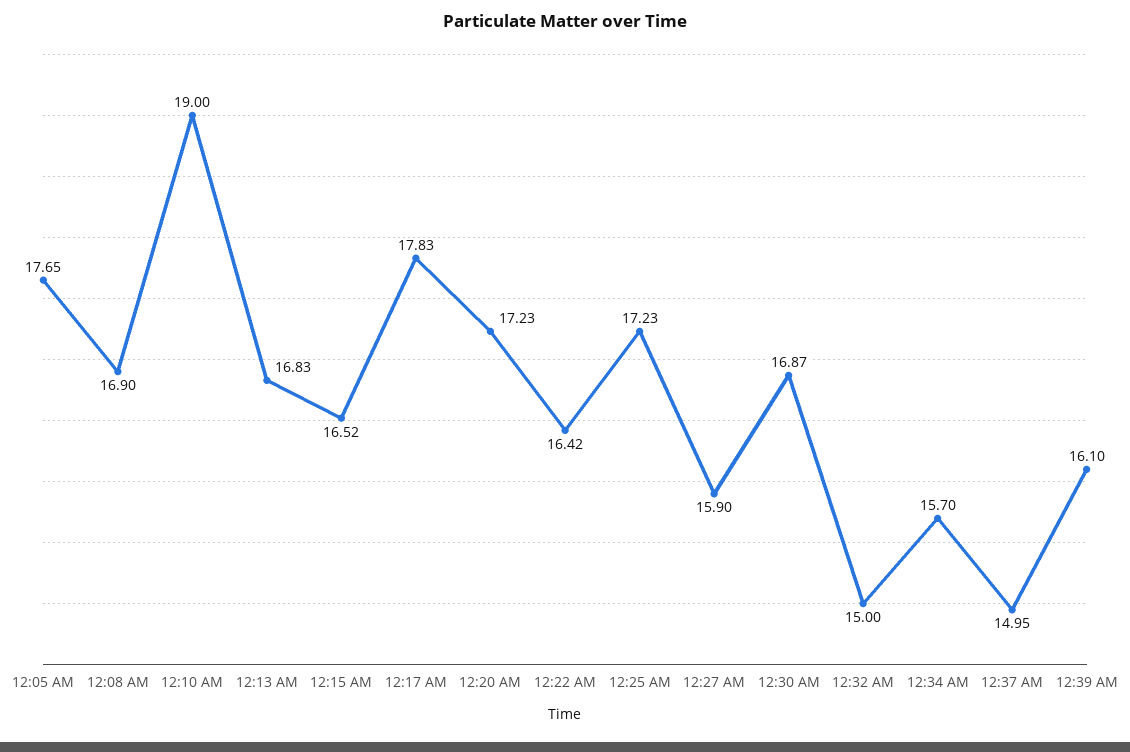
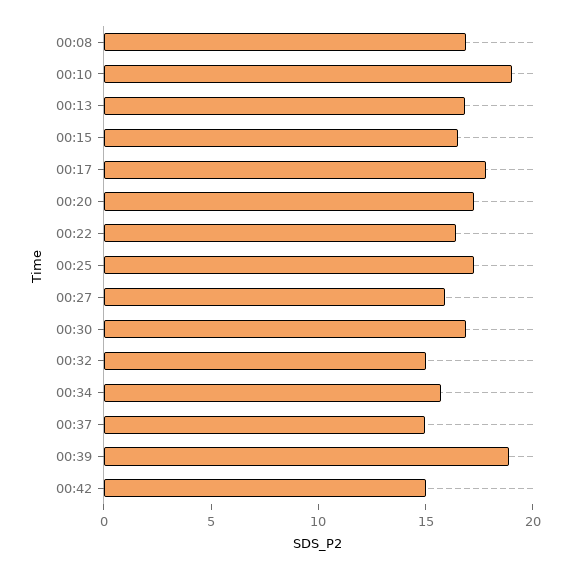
12:05 AM: 17.65 -> none
12:39 AM: 16.1 -> 19
00:42: none -> 15

